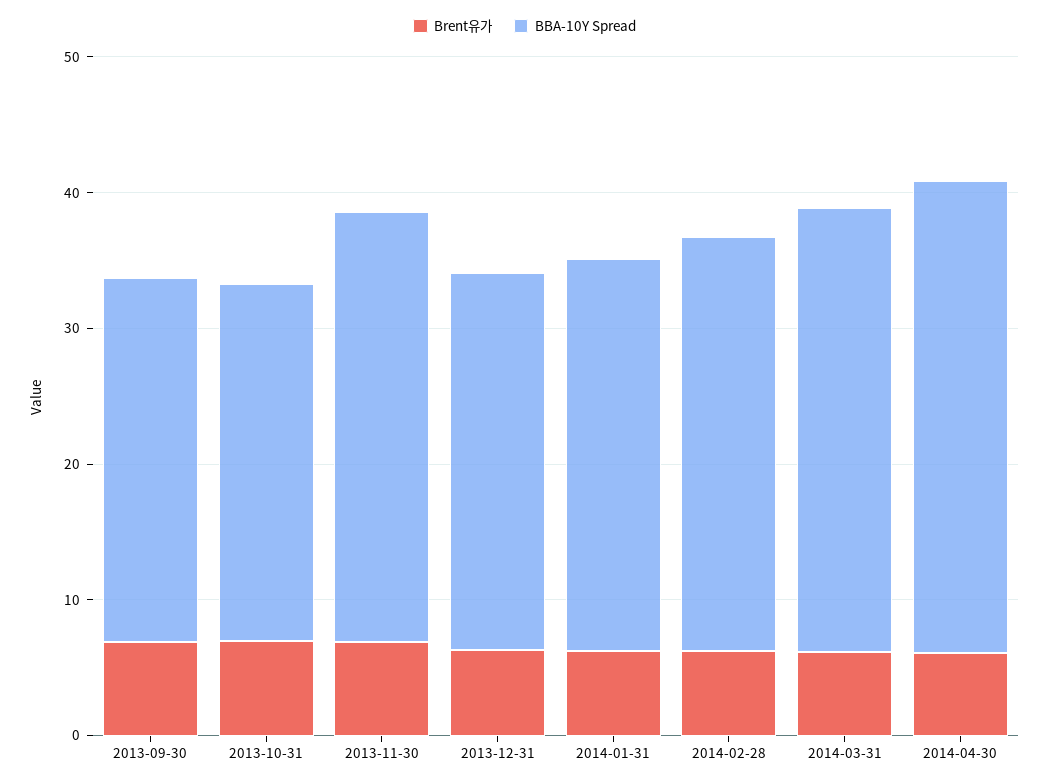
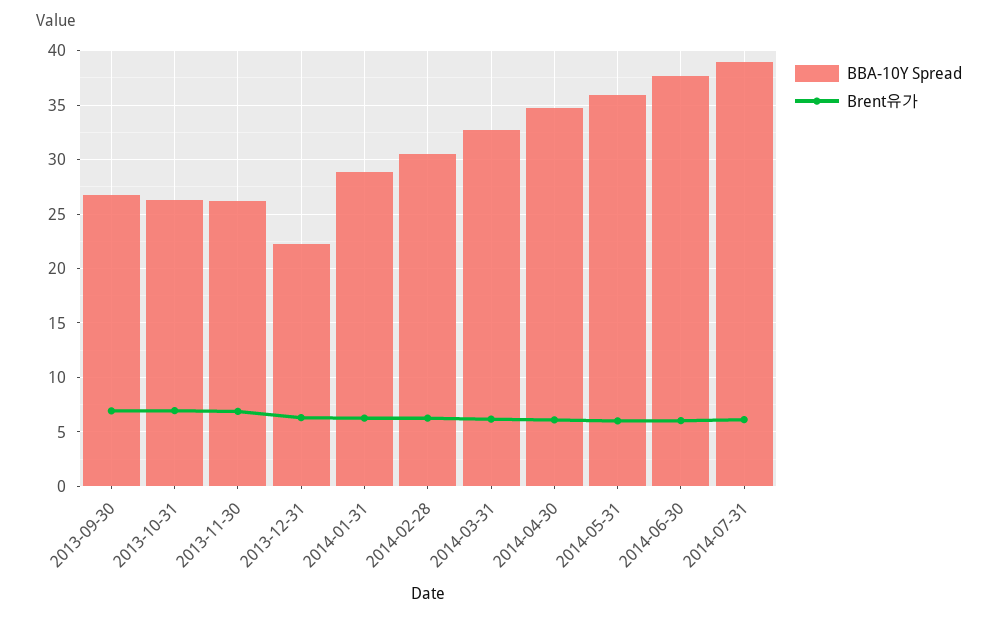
BBA-10Y Spread, 2013-11-30: 32 -> 26
BBA-10Y Spread, 2013-12-31: 28 -> 22
BBA-10Y Spread, 2014-05-31: none -> 36
Brent유가, 2014-05-31: none -> 6
BBA-10Y Spread, 2014-06-30: none -> 38
Brent유가, 2014-06-30: none -> 6
BBA-10Y Spread, 2014-07-31: none -> 39
Brent유가, 2014-07-31: none -> 6

